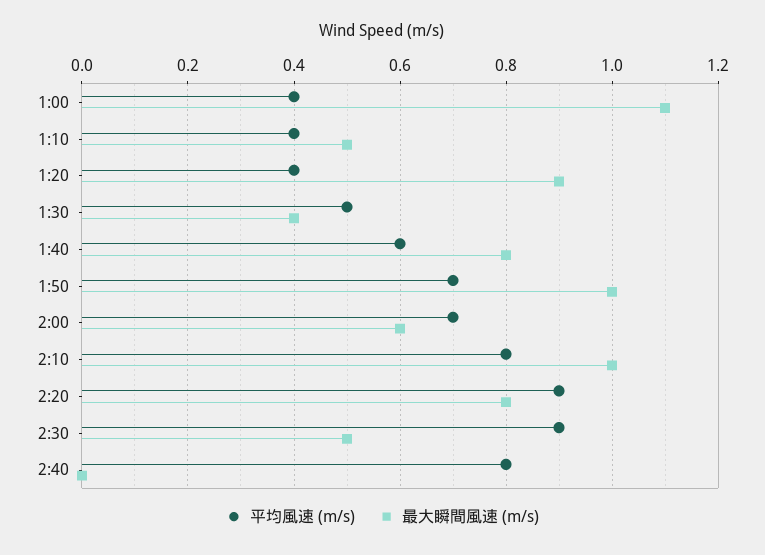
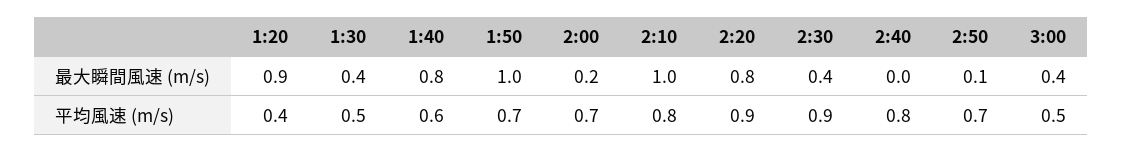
平均風速 (m/s), 1:00: 0.4 -> none
最大瞬間風速 (m/s), 1:00: 1.1 -> none
平均風速 (m/s), 1:10: 0.4 -> none
最大瞬間風速 (m/s), 1:10: 0.5 -> none
最大瞬間風速 (m/s), 2:00: 0.6 -> 0.2
最大瞬間風速 (m/s), 2:30: 0.5 -> 0.4
最大瞬間風速 (m/s), 2:50: none -> 0.1
最大瞬間風速 (m/s), 3:00: none -> 0.4
平均風速 (m/s), 2:50: none -> 0.7
平均風速 (m/s), 3:00: none -> 0.5

